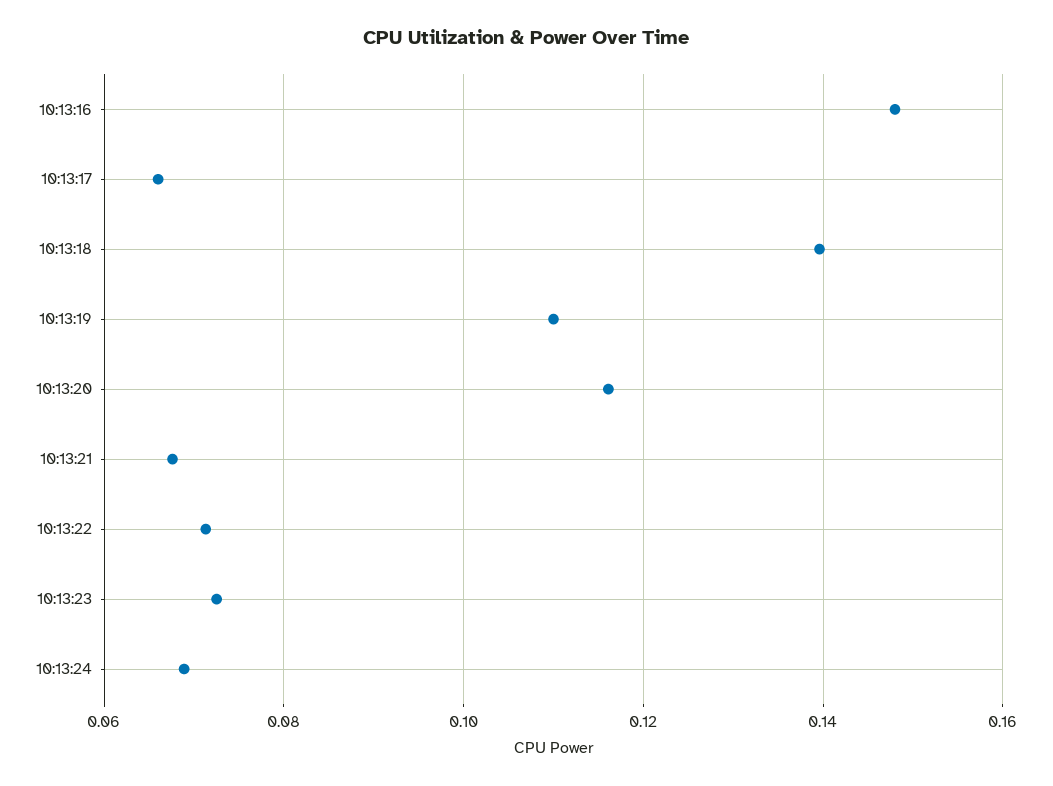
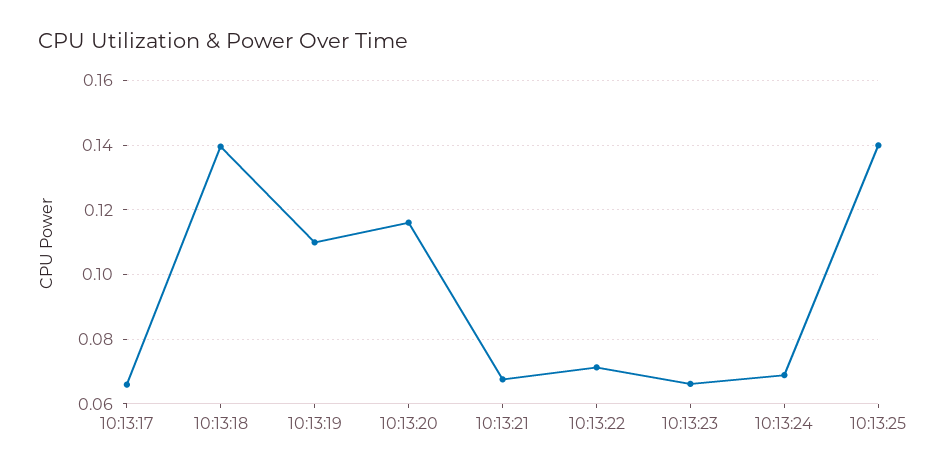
10:13:16: 0.148 -> none
10:13:23: 0.072 -> 0.066
10:13:25: none -> 0.14

